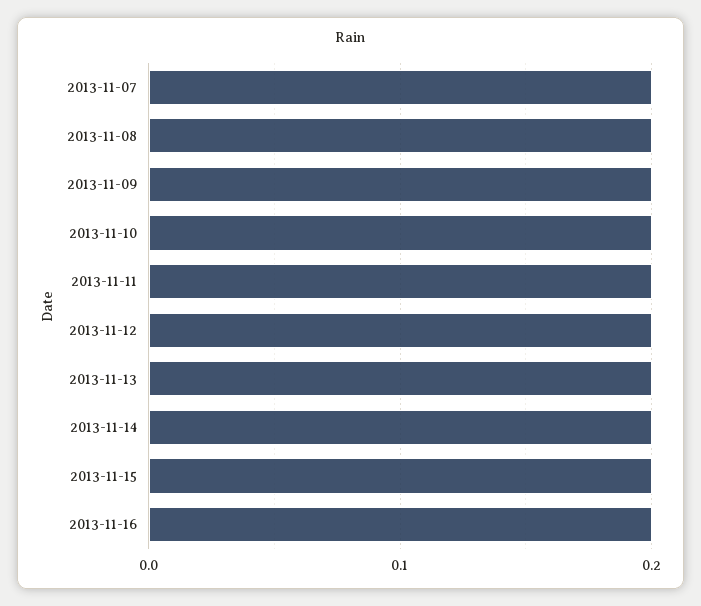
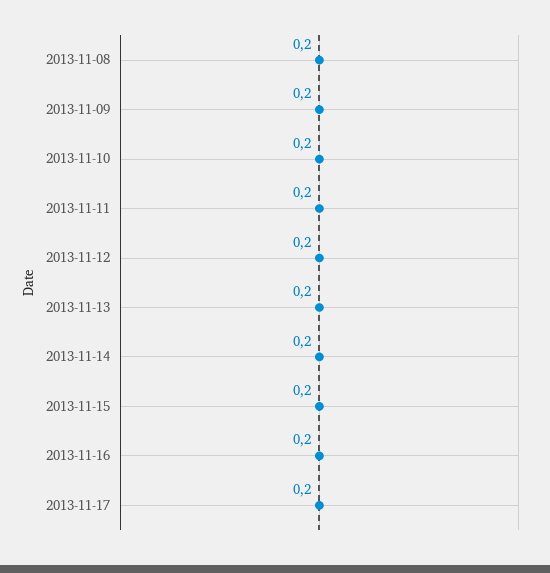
2013-11-07: 0.2 -> none
2013-11-17: none -> 0.2

